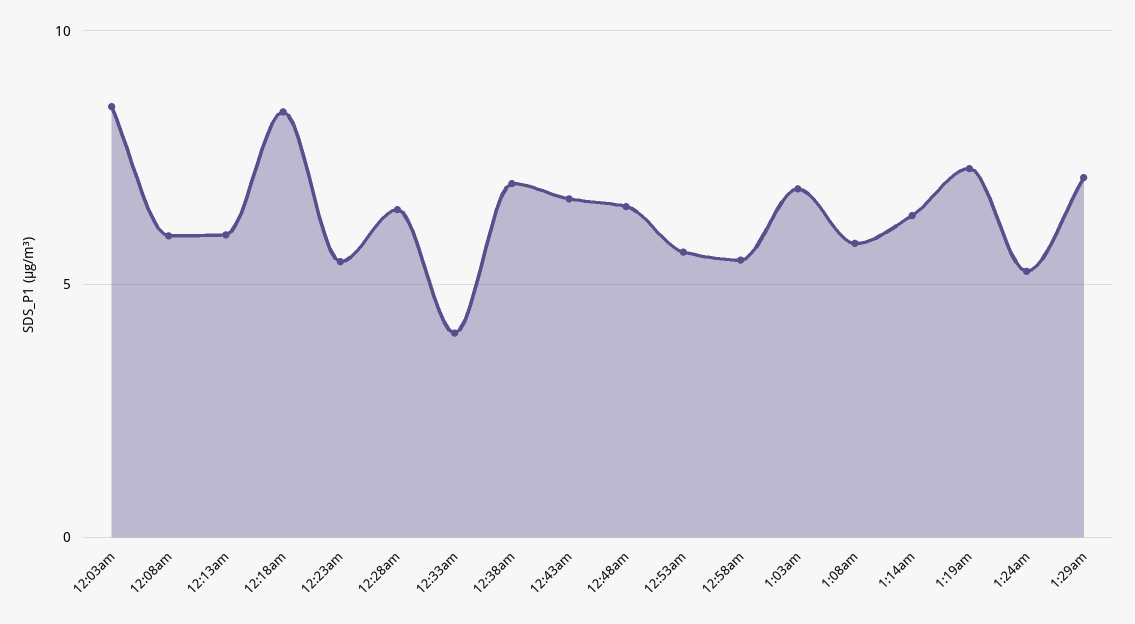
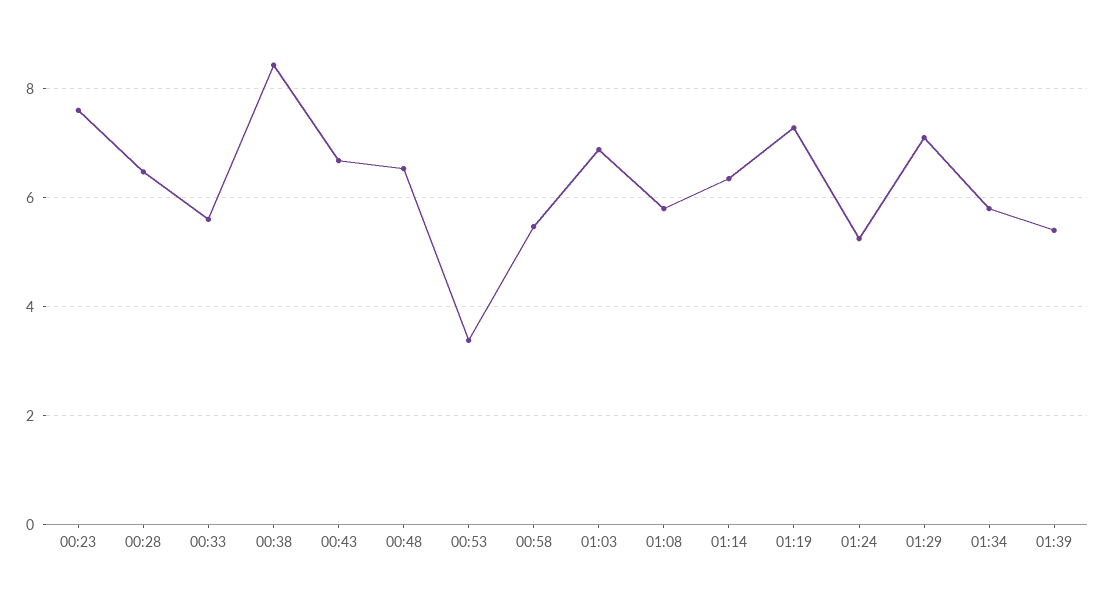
12:03am: 8.5 -> none
12:08am: 6 -> none
12:13am: 6 -> none
12:18am: 8.5 -> none
12:23am: 5.5 -> 7.6
12:33am: 4 -> 5.6
12:38am: 7 -> 8.4
12:53am: 5.5 -> 3.4
01:34: none -> 5.8
01:39: none -> 5.4

